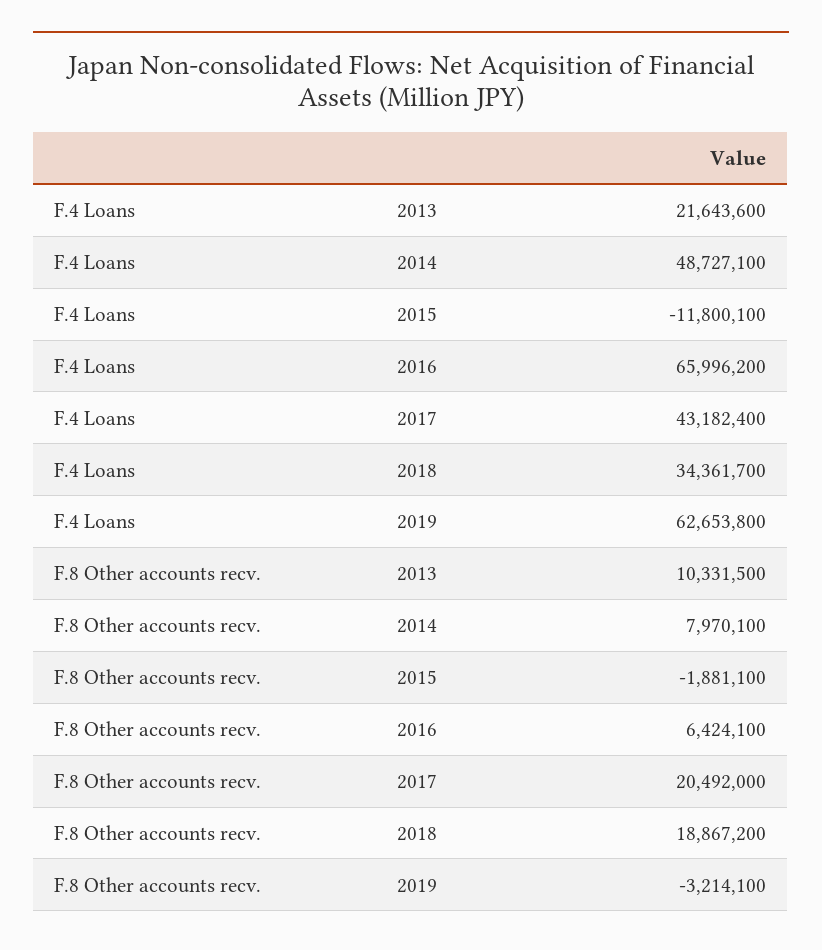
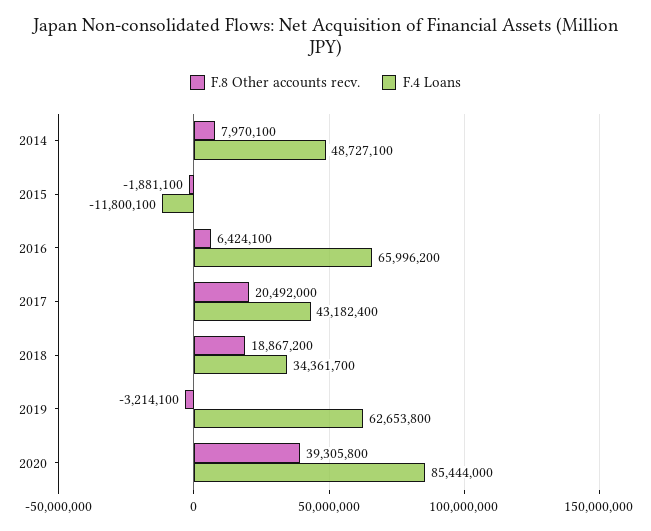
F.4 Loans, 2013: 21643600 -> none
F.8 Other accounts recv., 2013: 10331500 -> none
F.8 Other accounts recv., 2020: none -> 39305800
F.4 Loans, 2020: none -> 85444000

